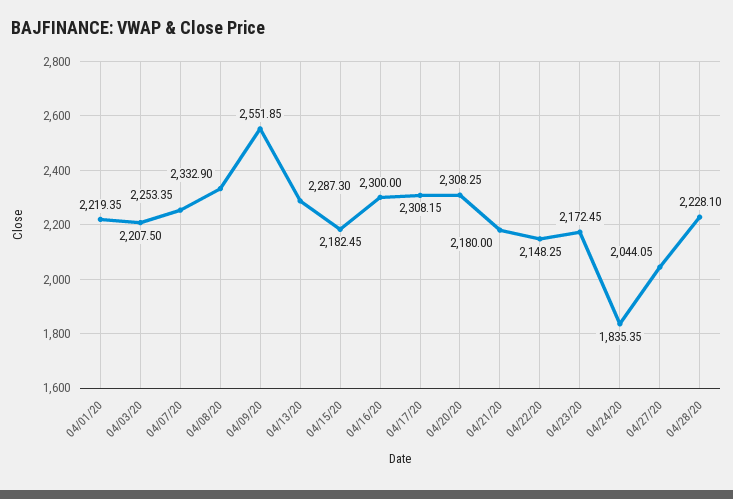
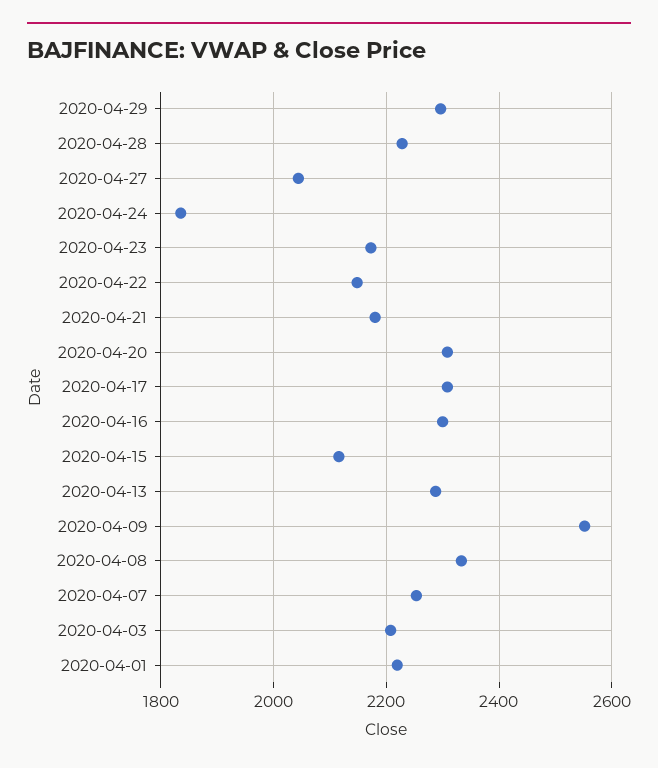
04/15/20: 2182.45 -> 2120
2020-04-29: none -> 2300

